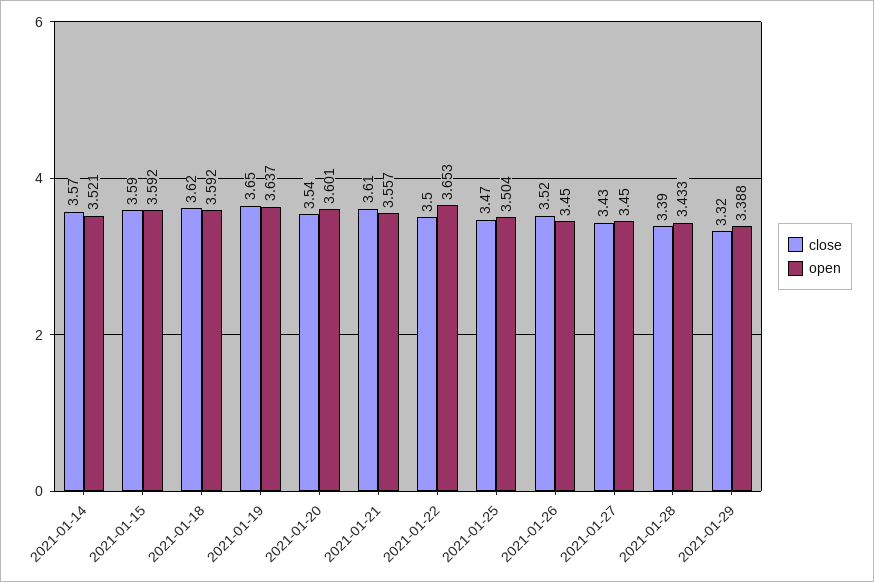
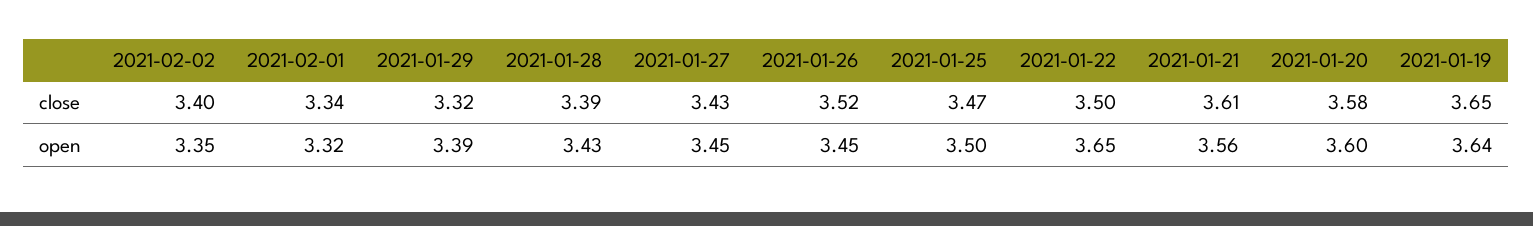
close, 2021-01-14: 3.57 -> none
open, 2021-01-14: 3.521 -> none
close, 2021-01-15: 3.59 -> none
open, 2021-01-15: 3.592 -> none
close, 2021-01-18: 3.62 -> none
open, 2021-01-18: 3.592 -> none
close, 2021-01-20: 3.54 -> 3.58
close, 2021-02-02: none -> 3.4
close, 2021-02-01: none -> 3.34
open, 2021-02-02: none -> 3.35
open, 2021-02-01: none -> 3.32

